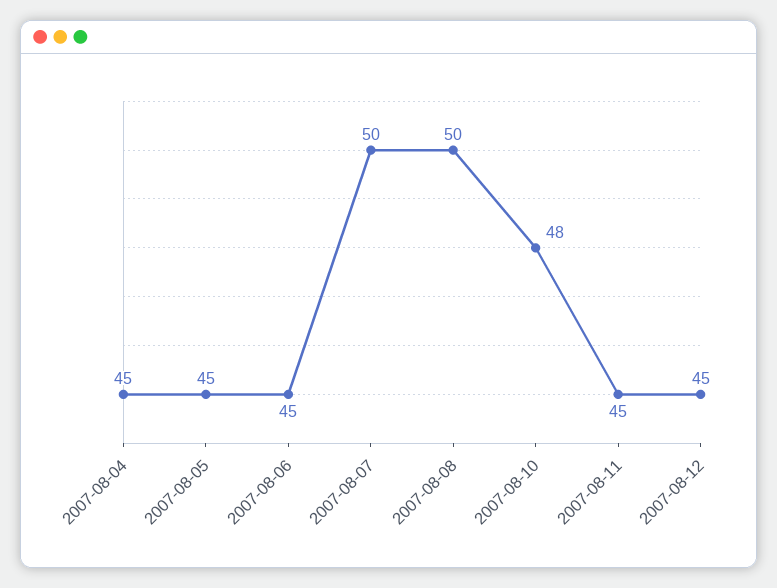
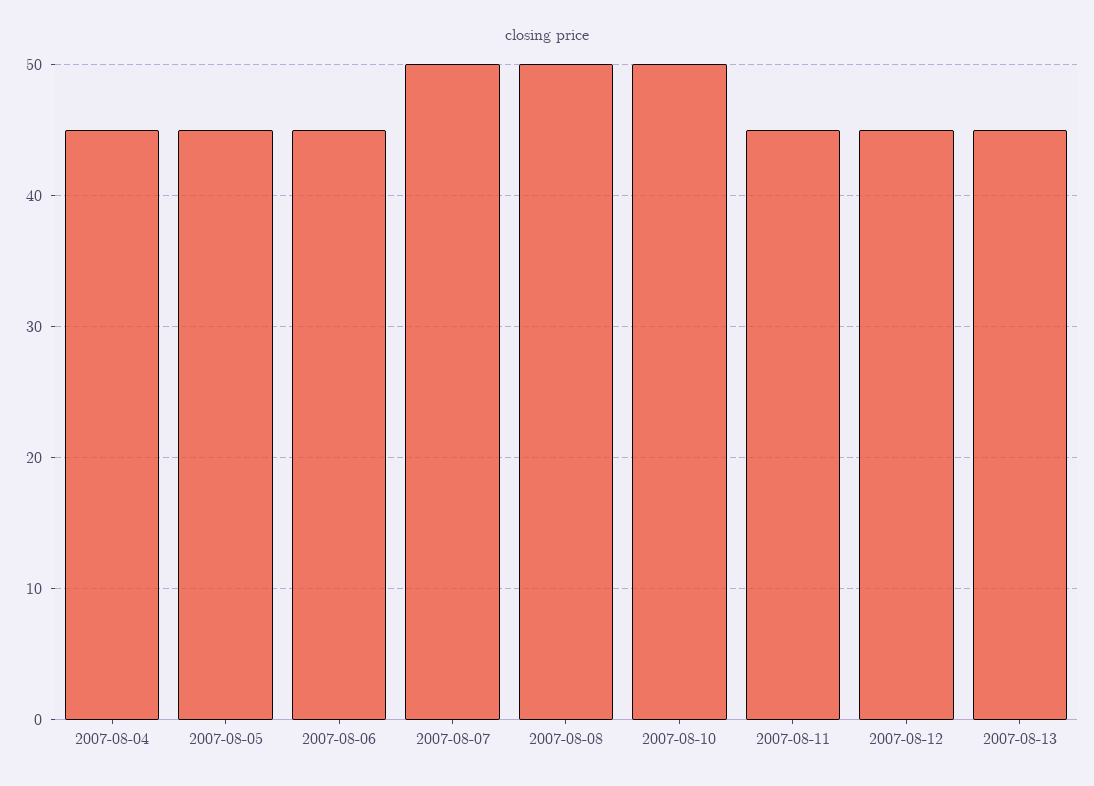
2007-08-10: 48 -> 50
2007-08-13: none -> 45

